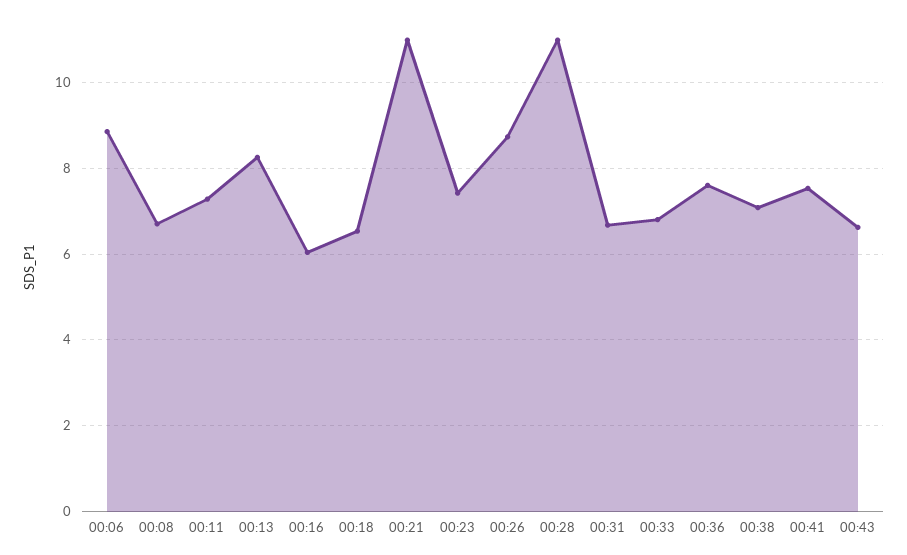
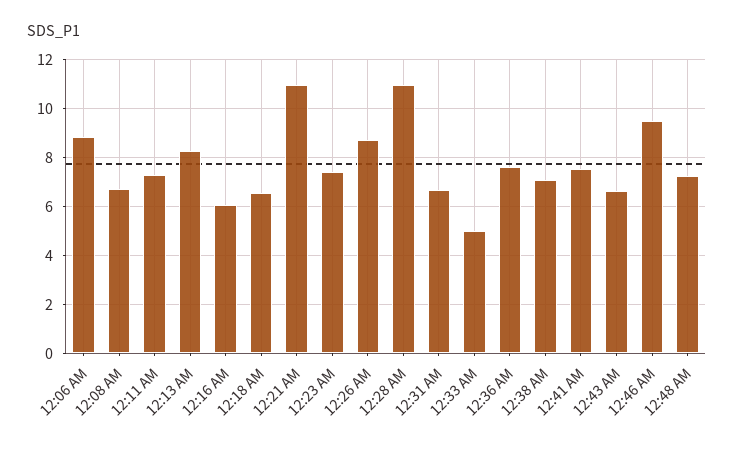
00:33: 6.8 -> 5
12:46 AM: none -> 9.5
12:48 AM: none -> 7.25

